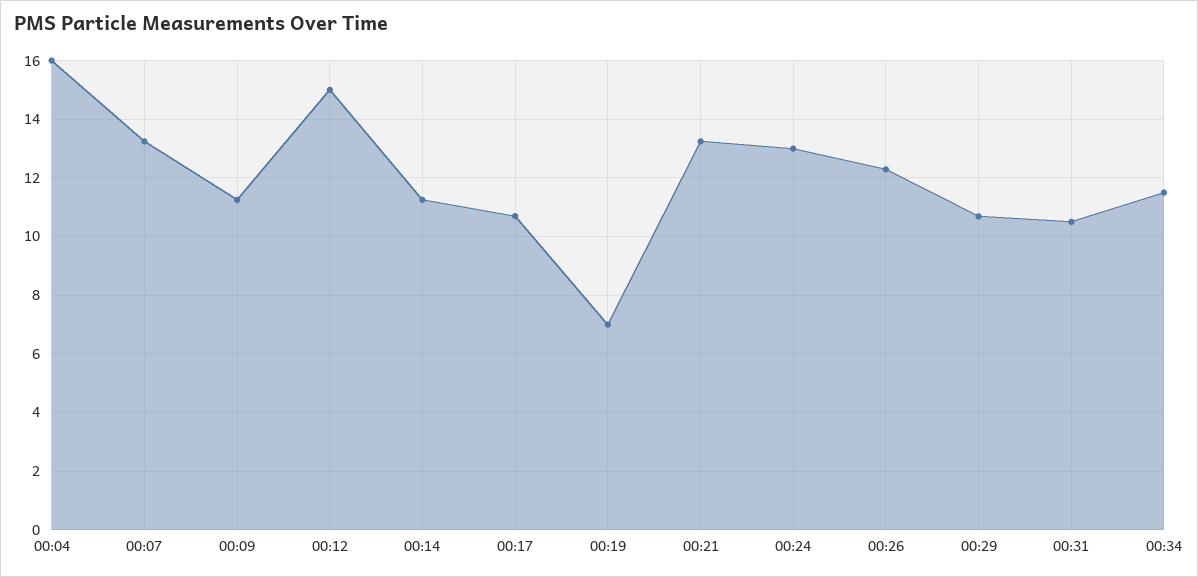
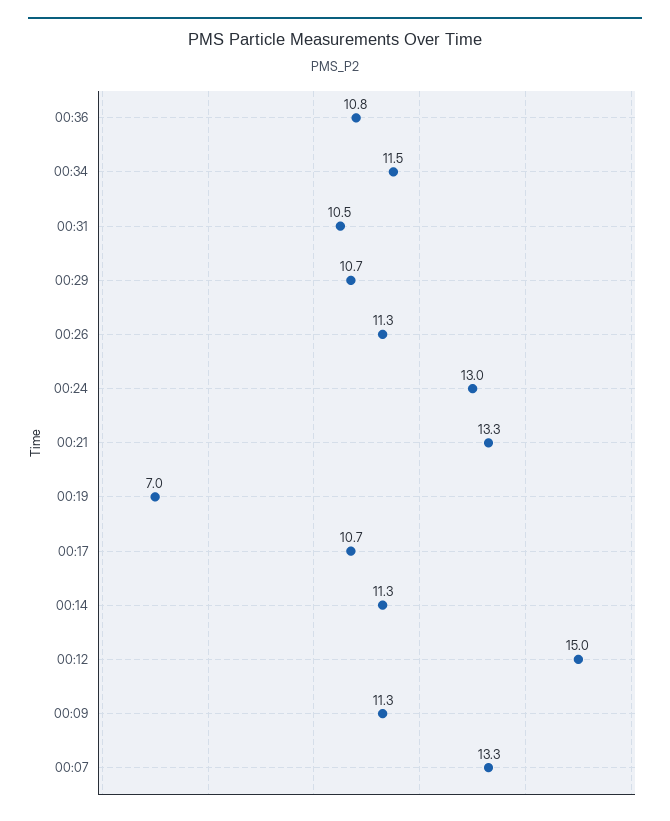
00:04: 16 -> none
00:26: 12.25 -> 11.3
00:36: none -> 10.8

